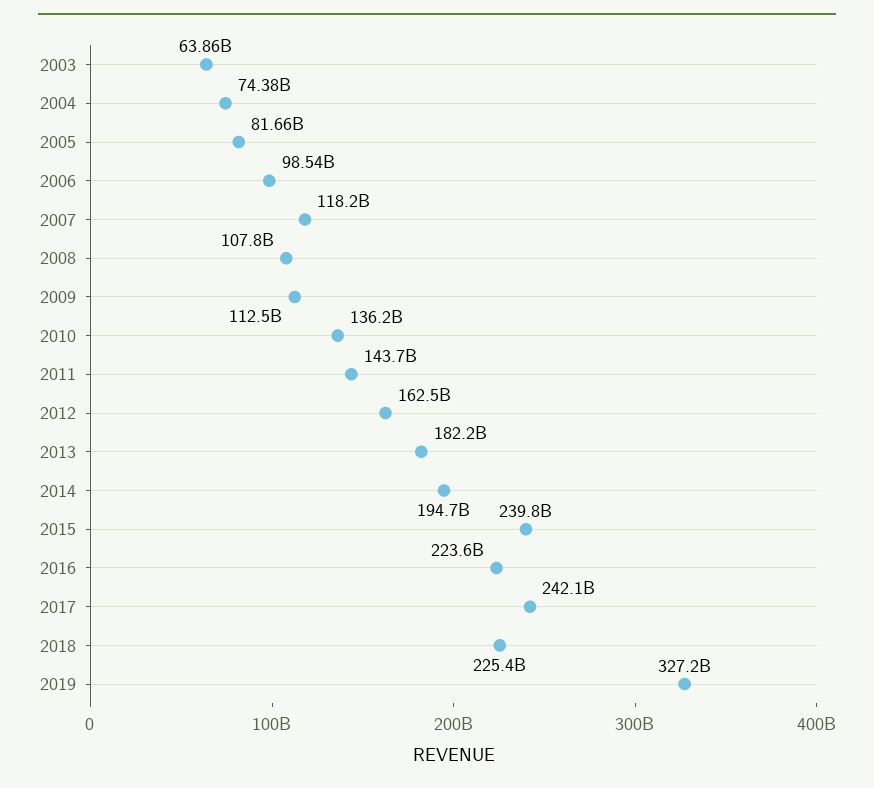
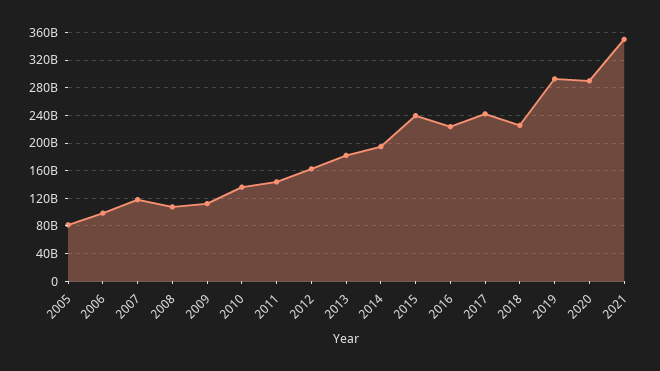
2003: 63860000000 -> none
2004: 74380000000 -> none
2019: 327200000000 -> 290000000000
2020: none -> 290000000000
2021: none -> 350000000000

